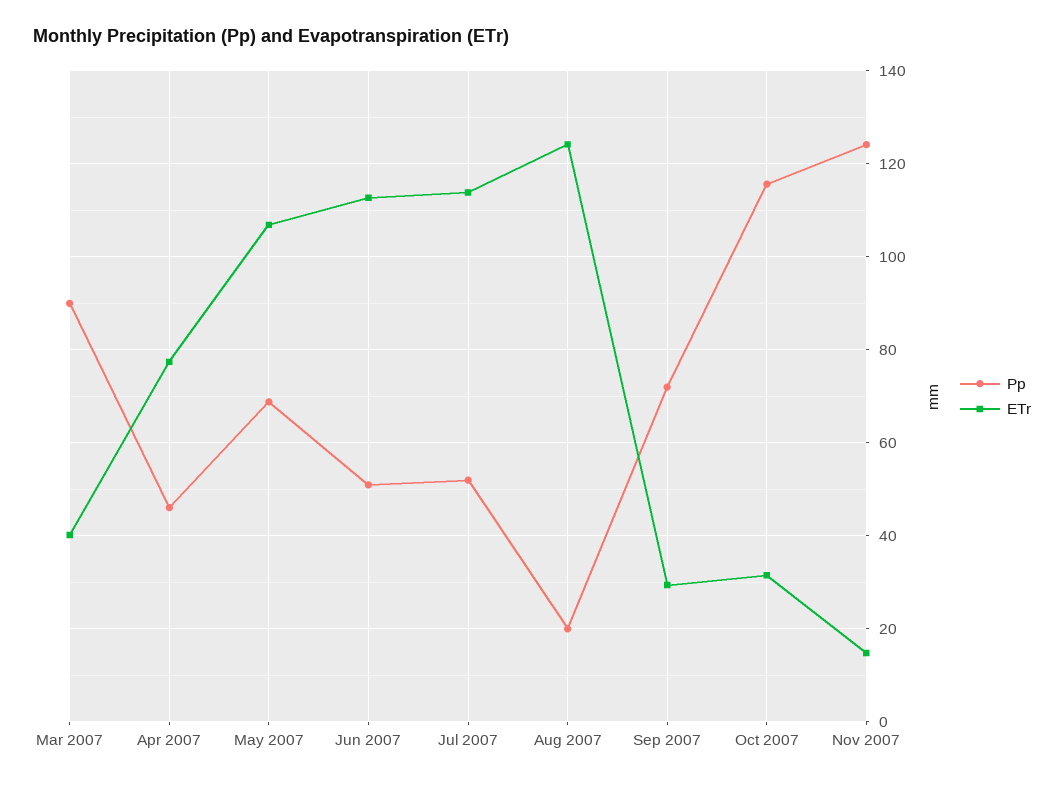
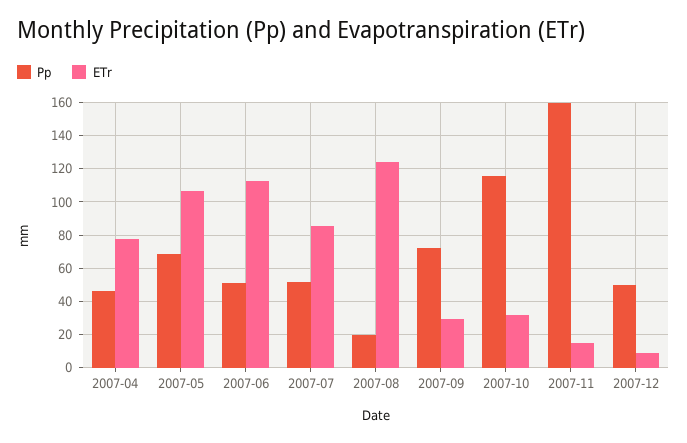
Pp, Mar 2007: 90 -> none
ETr, Mar 2007: 40 -> none
ETr, Jul 2007: 114 -> 85
Pp, Nov 2007: 124 -> 160
Pp, 2007-12: none -> 50
ETr, 2007-12: none -> 10

